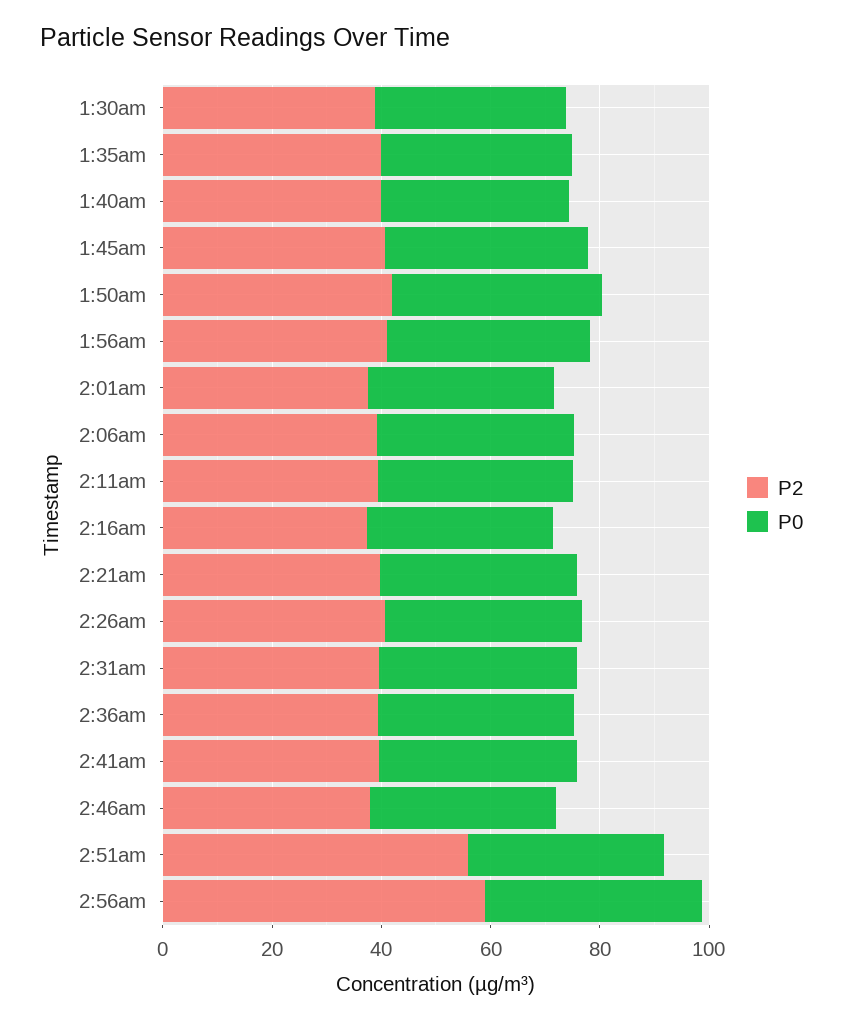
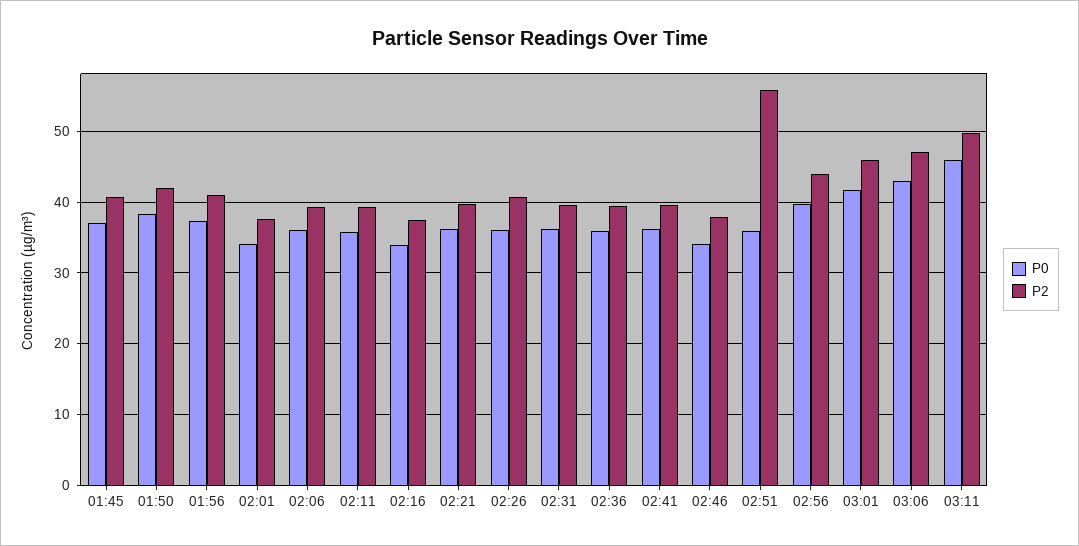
P2, 1:30am: 40 -> none
P0, 1:30am: 35 -> none
P2, 1:35am: 40 -> none
P0, 1:35am: 35 -> none
P2, 1:40am: 40 -> none
P0, 1:40am: 35 -> none
P2, 2:56am: 60 -> 44
P0, 03:01: none -> 42
P2, 03:01: none -> 46
P0, 03:06: none -> 43
P2, 03:06: none -> 47
P0, 03:11: none -> 46
P2, 03:11: none -> 50

